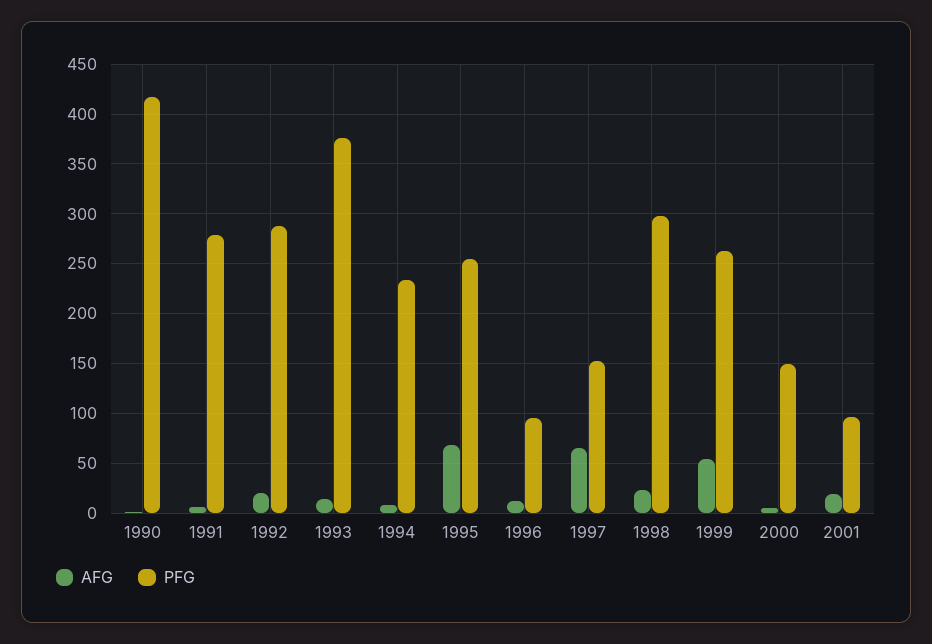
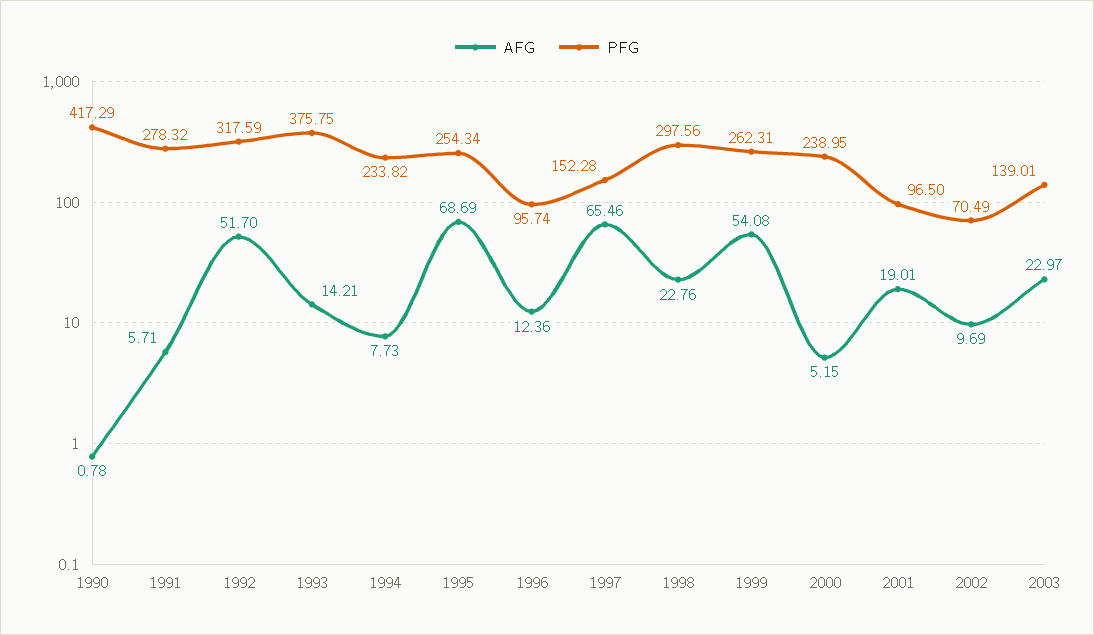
AFG, 1992: 20 -> 51.7
PFG, 1992: 290 -> 317.59
PFG, 2000: 150 -> 238.95
AFG, 2002: none -> 9.69
PFG, 2002: none -> 70.49
AFG, 2003: none -> 22.97
PFG, 2003: none -> 139.01

